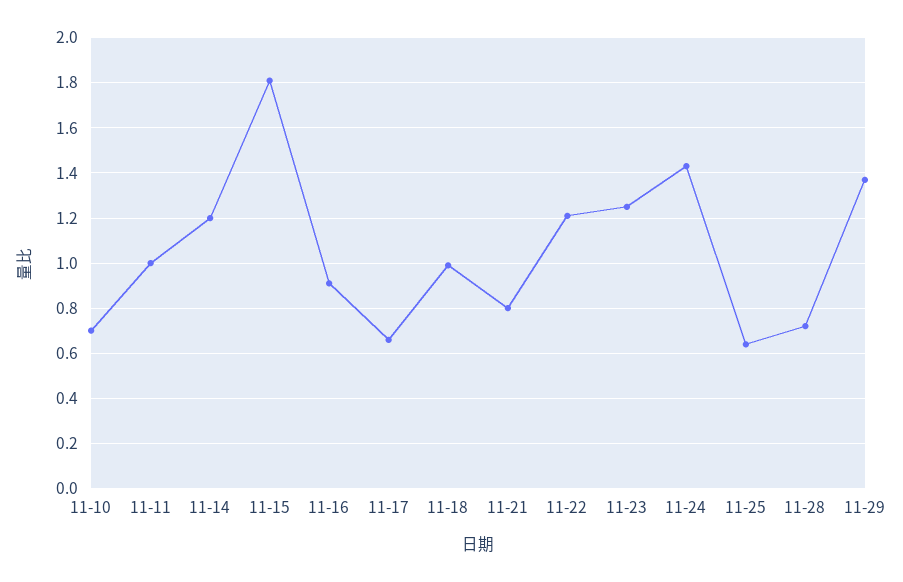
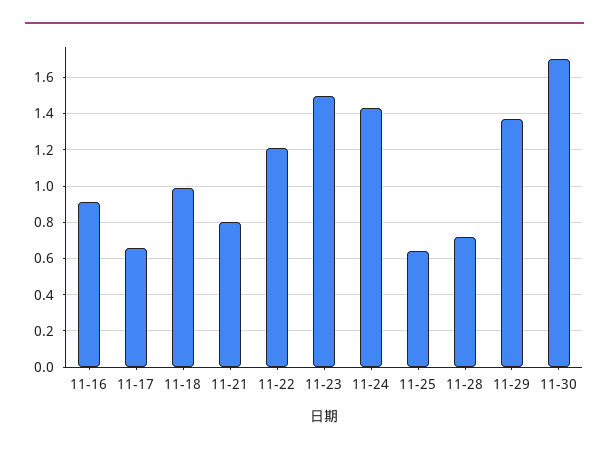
11-10: 0.7 -> none
11-11: 1 -> none
11-14: 1.2 -> none
11-15: 1.8 -> none
11-23: 1.25 -> 1.5
11-30: none -> 1.7

